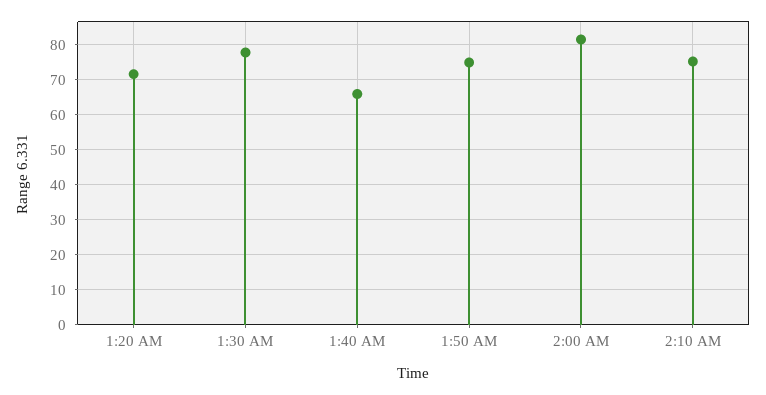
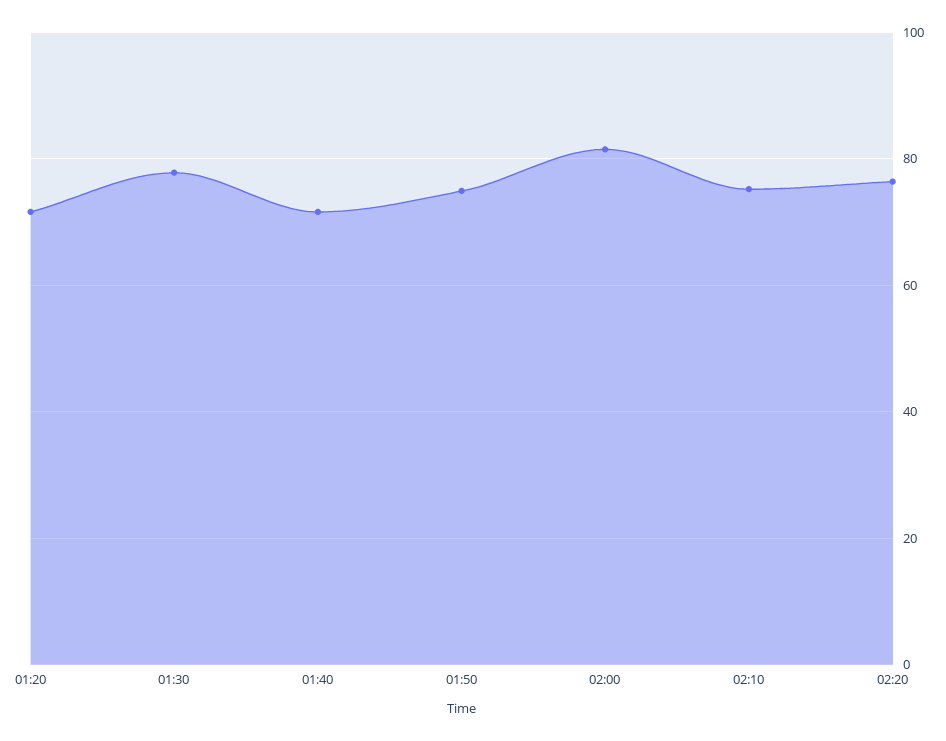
1:40 AM: 66 -> 72
02:20: none -> 76

